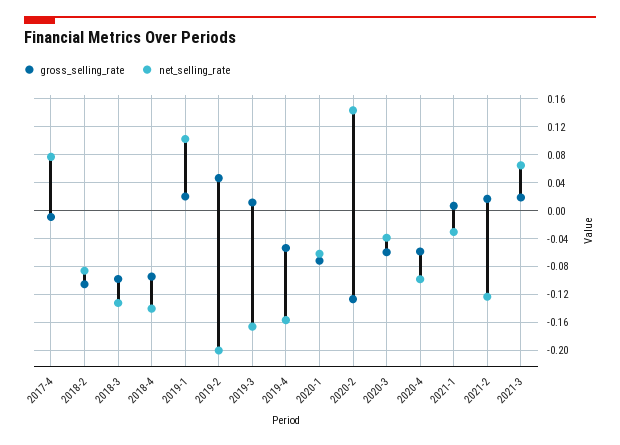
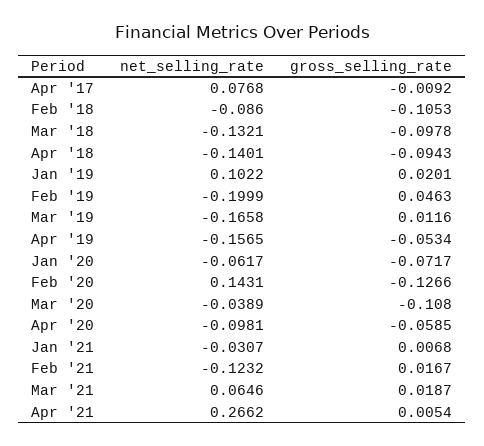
gross_selling_rate, 2020-3: -0.06 -> -0.108
net_selling_rate, Apr '21: none -> 0.2662
gross_selling_rate, Apr '21: none -> 0.0054

